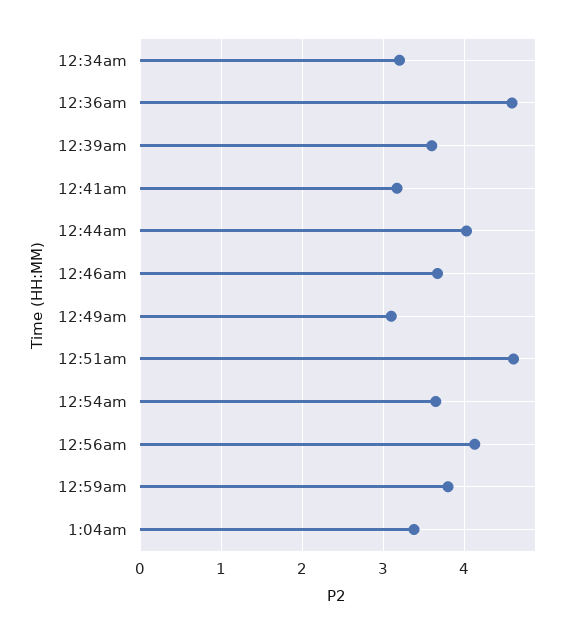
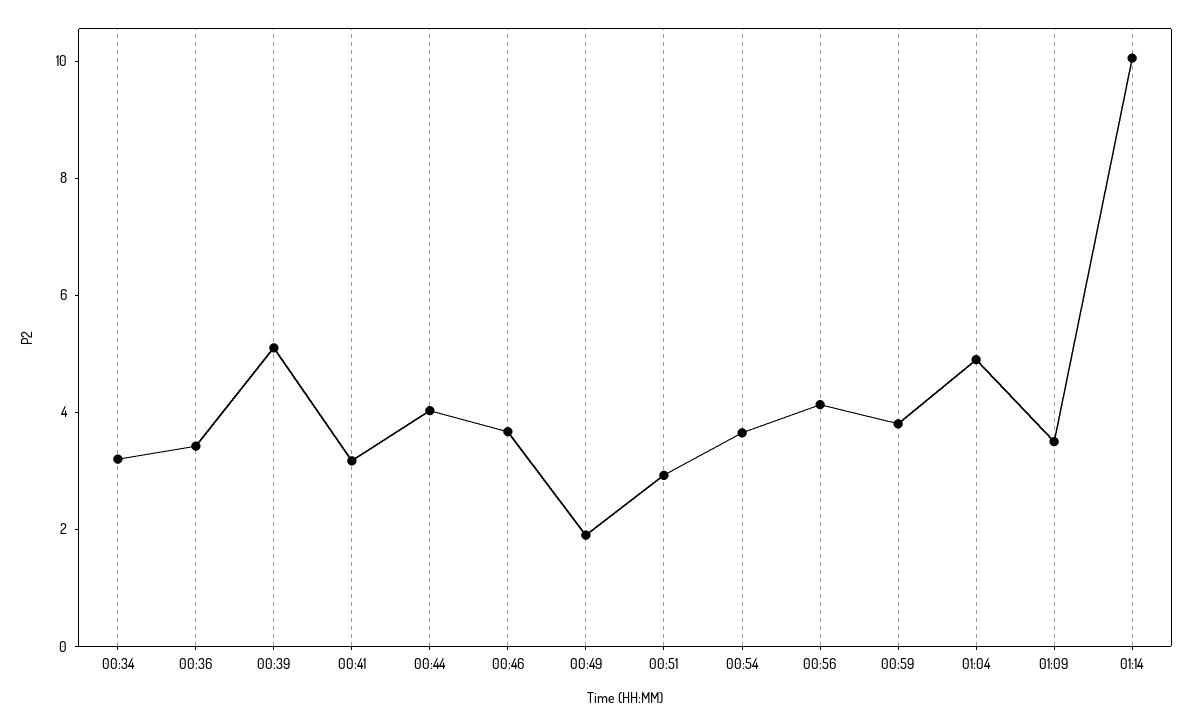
12:36am: 4.6 -> 3.5
12:39am: 3.6 -> 5
12:49am: 3.1 -> 2
12:51am: 4.6 -> 3
1:04am: 3.4 -> 5
01:09: none -> 3.5
01:14: none -> 10

